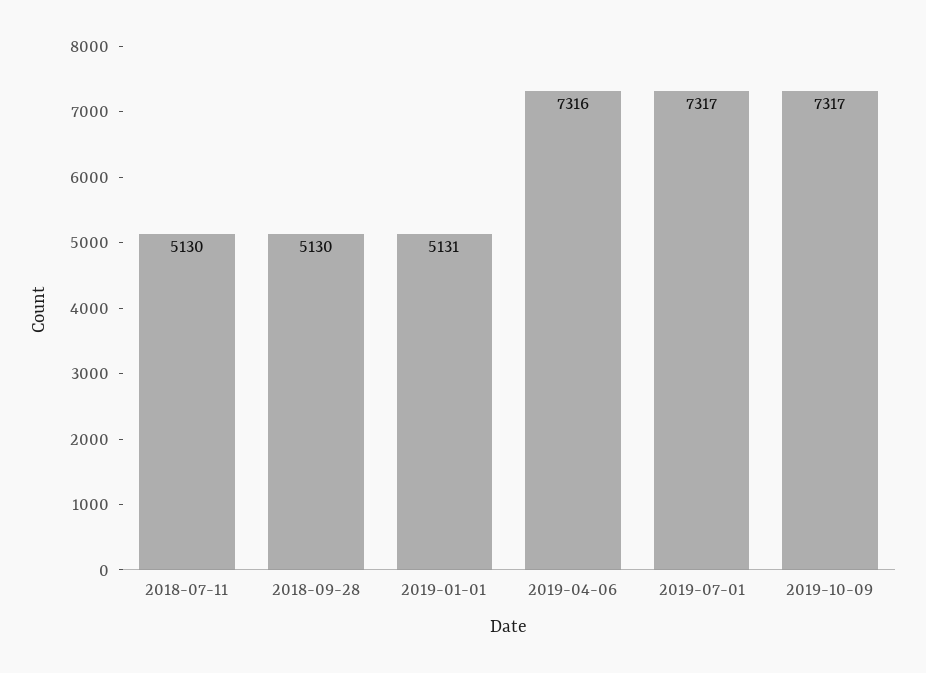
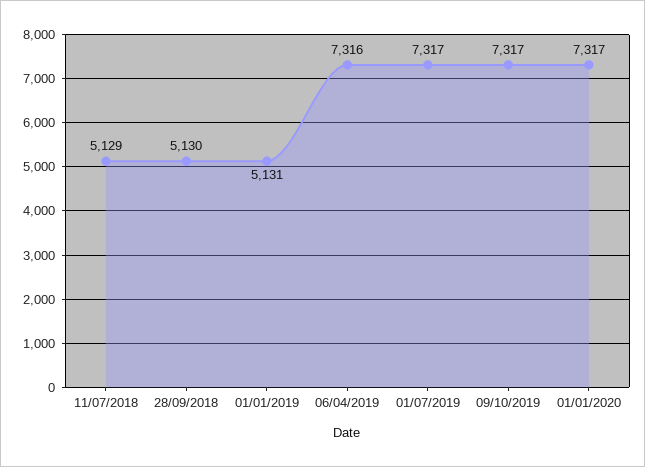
2018-07-11: 5130 -> 5129
01/01/2020: none -> 7317

